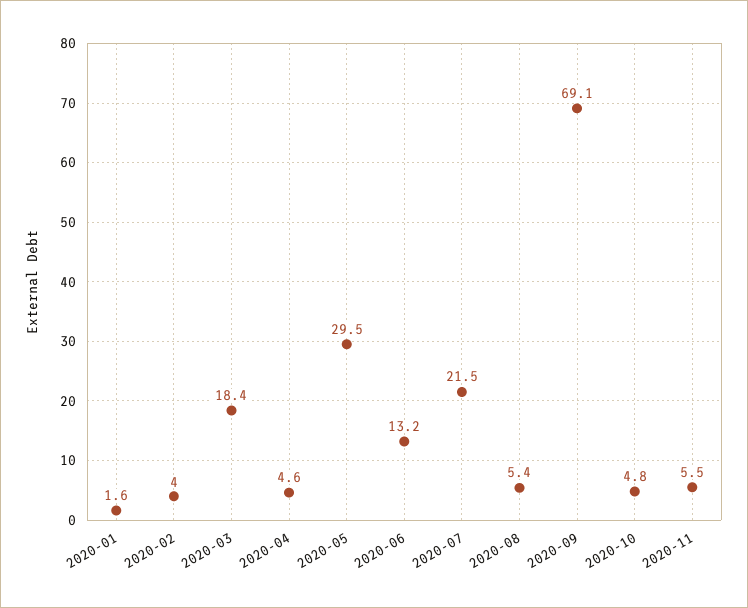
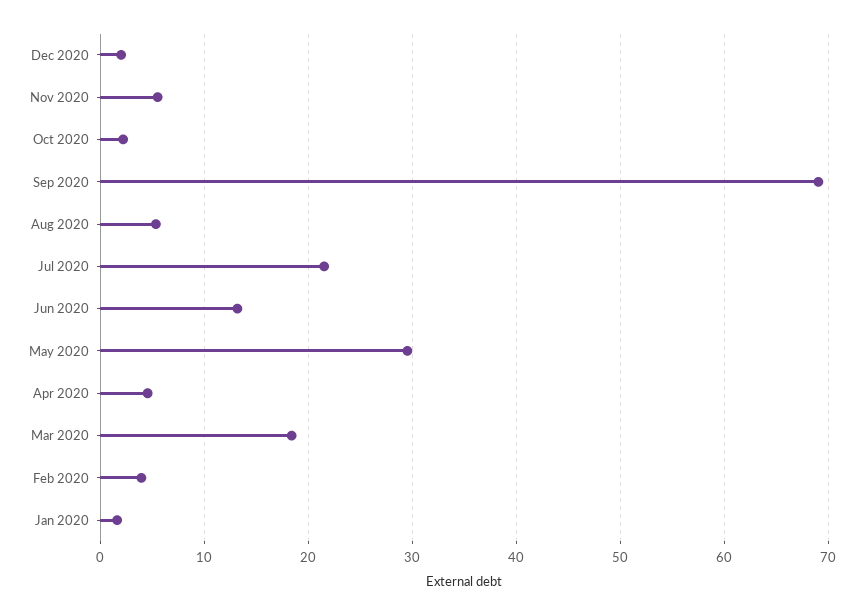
2020-10: 4.8 -> 2
Dec 2020: none -> 2

